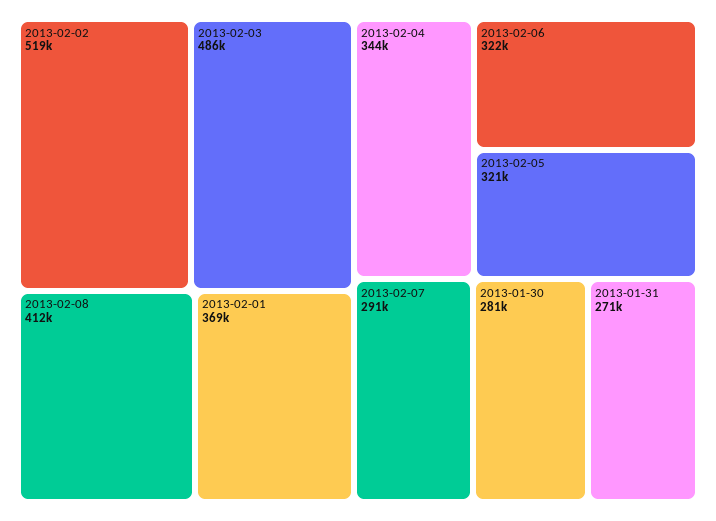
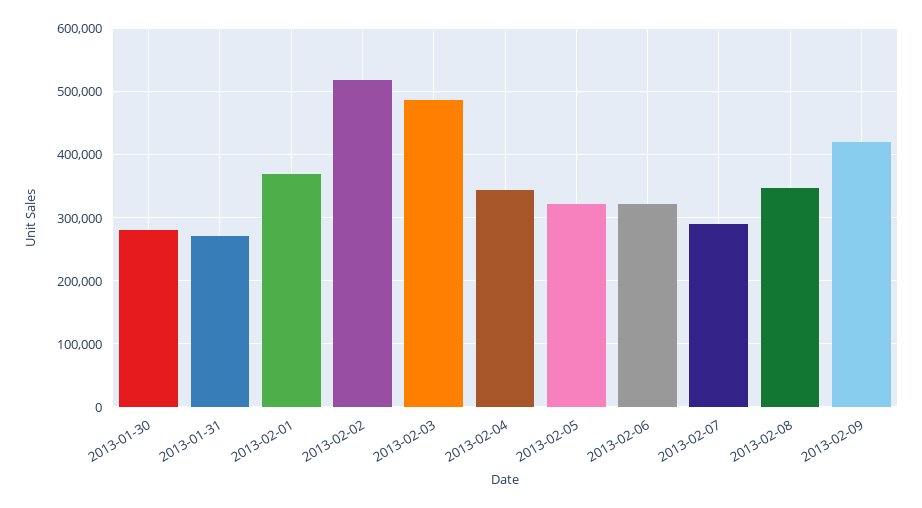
2013-02-08: 412000 -> 350000
2013-02-09: none -> 420000

